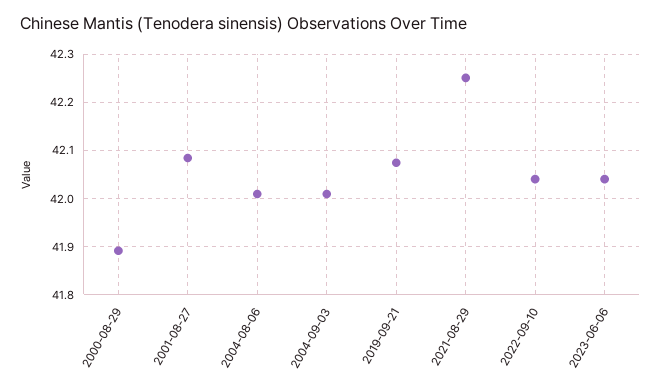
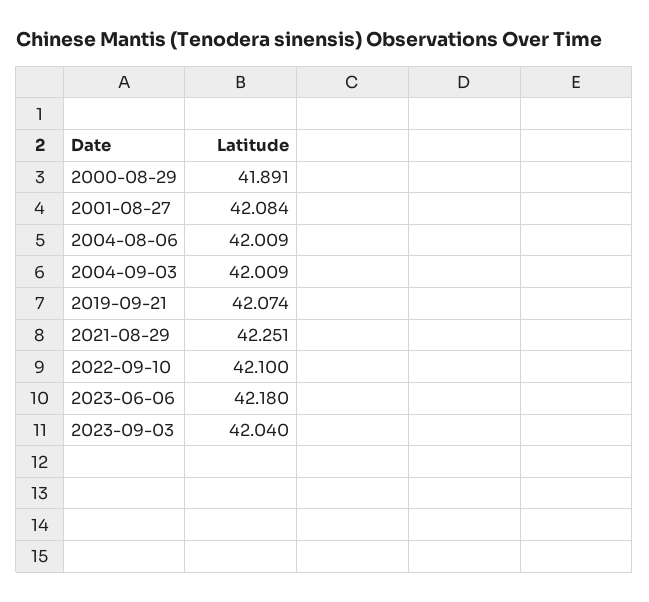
2022-09-10: 42.04 -> 42.1
2023-06-06: 42.04 -> 42.18
2023-09-03: none -> 42.04

